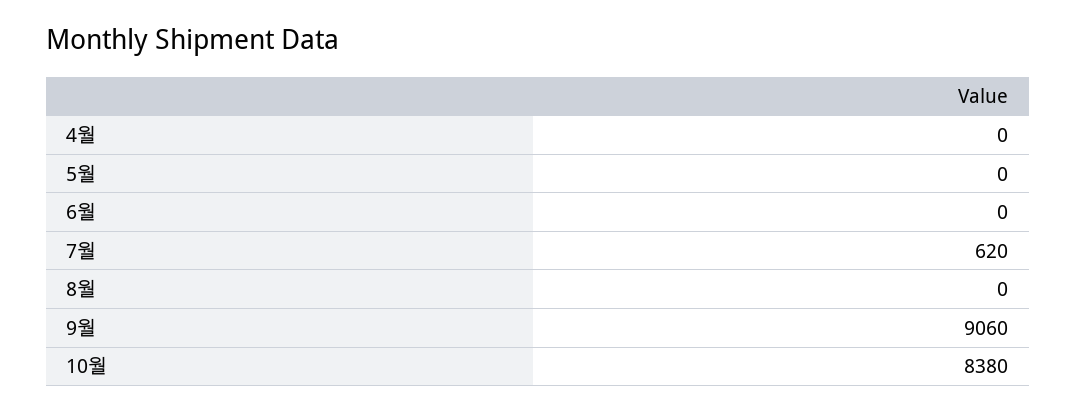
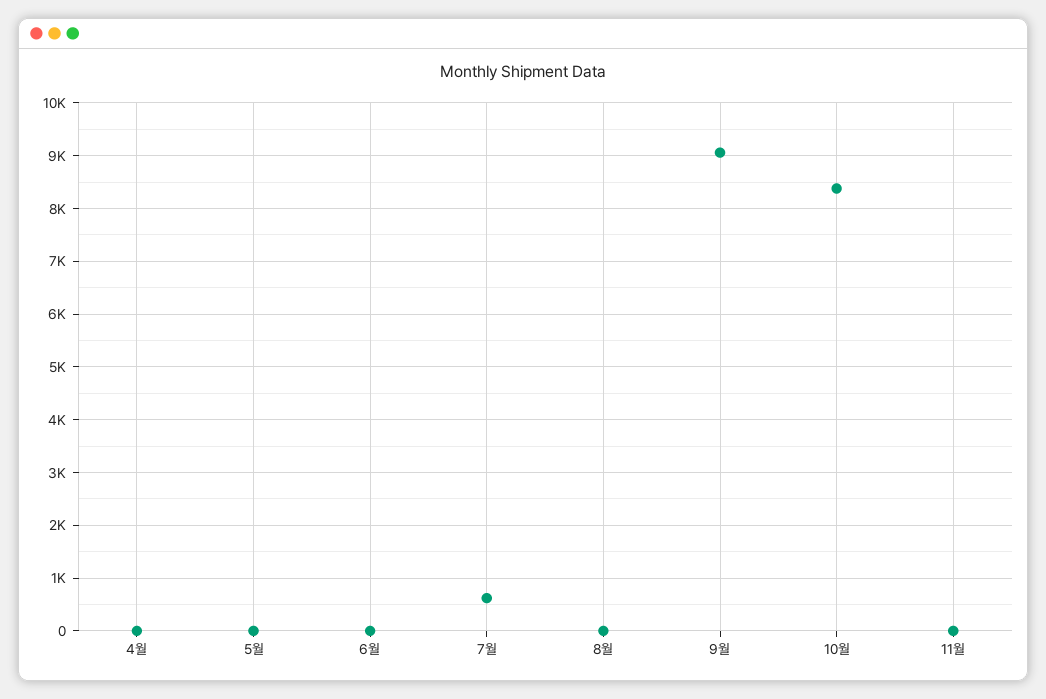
11월: none -> 0

